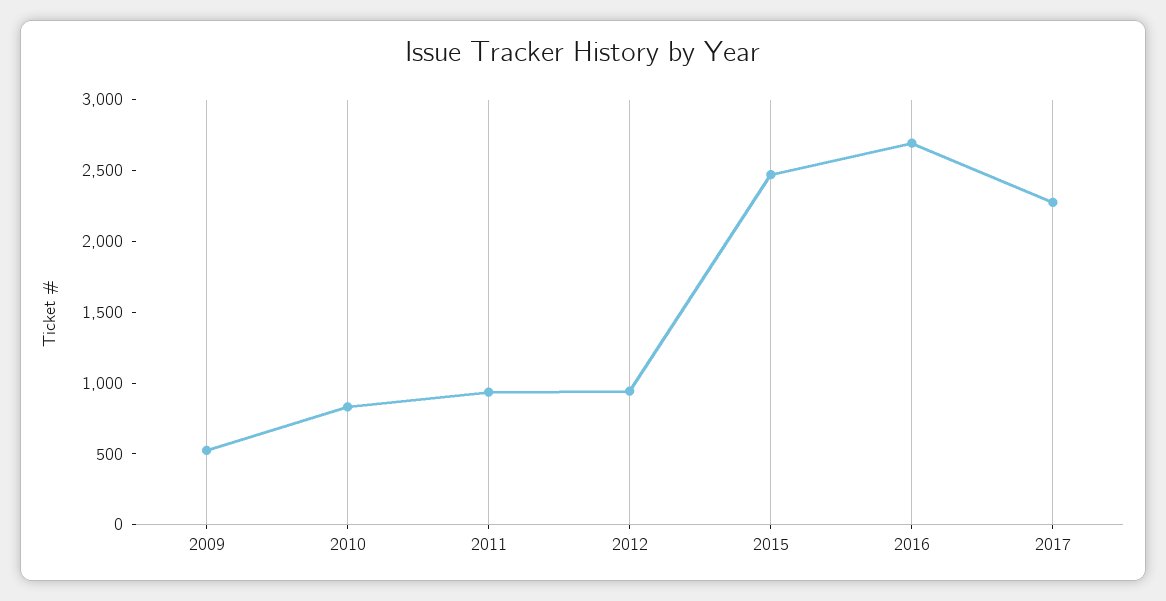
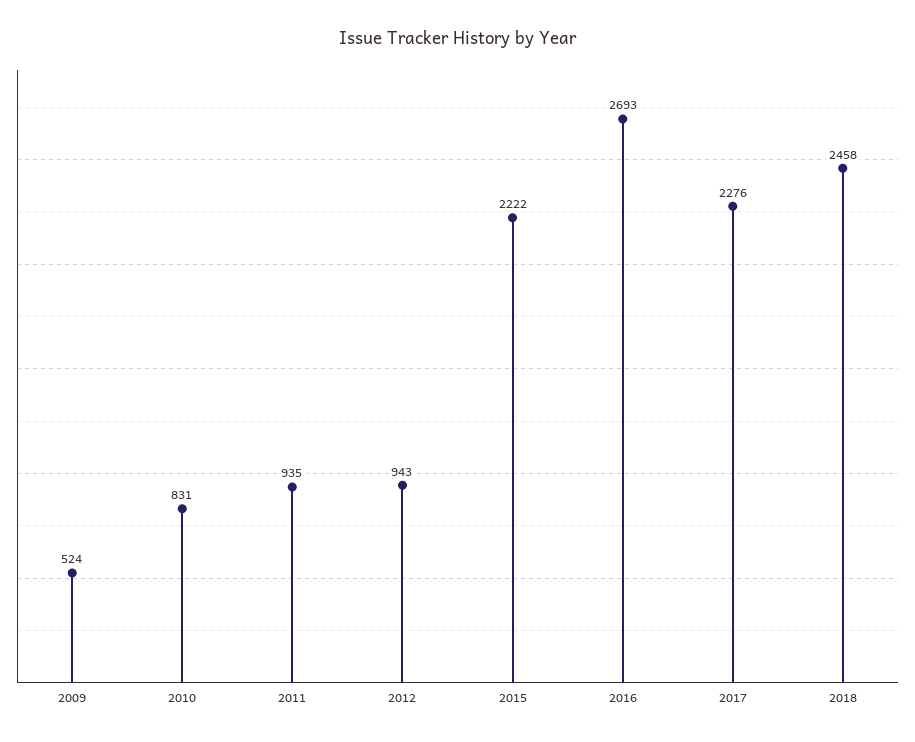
2015: 2500 -> 2222
2018: none -> 2458

